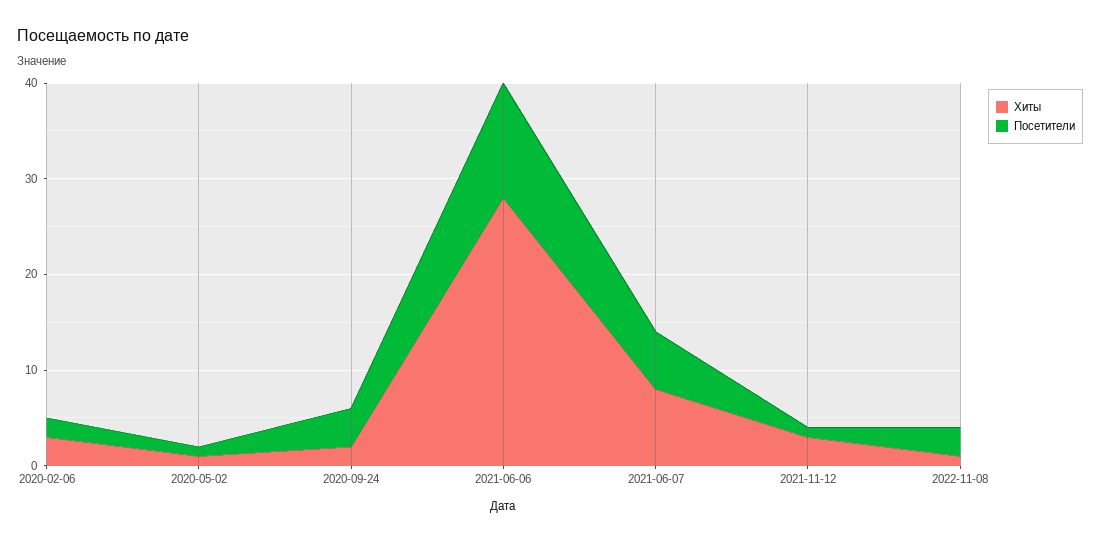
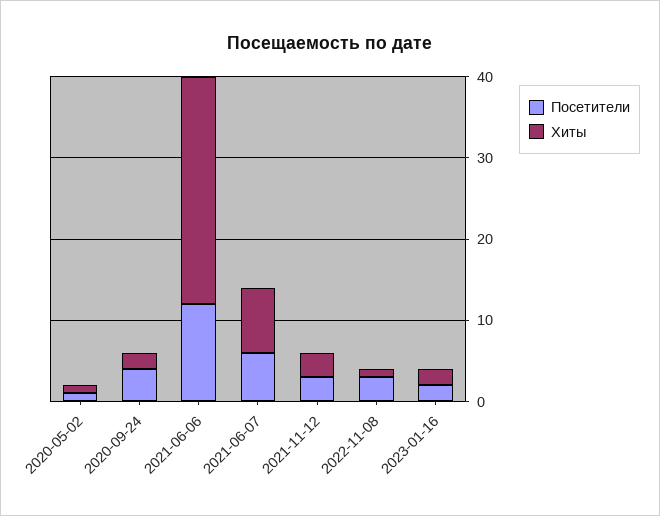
Хиты, 2020-02-06: 3 -> none
Посетители, 2020-02-06: 2 -> none
Посетители, 2021-11-12: 1 -> 3
Посетители, 2023-01-16: none -> 2
Хиты, 2023-01-16: none -> 2

